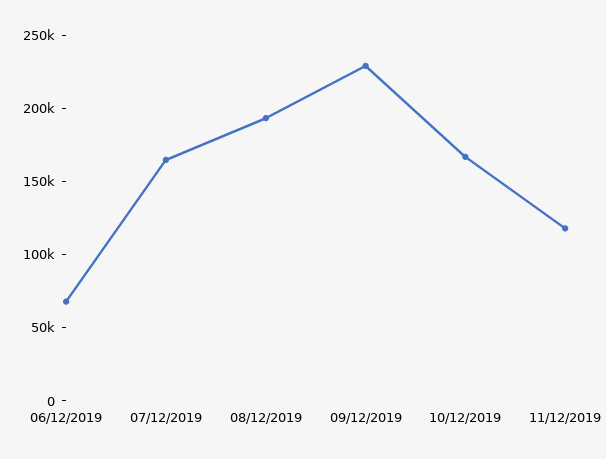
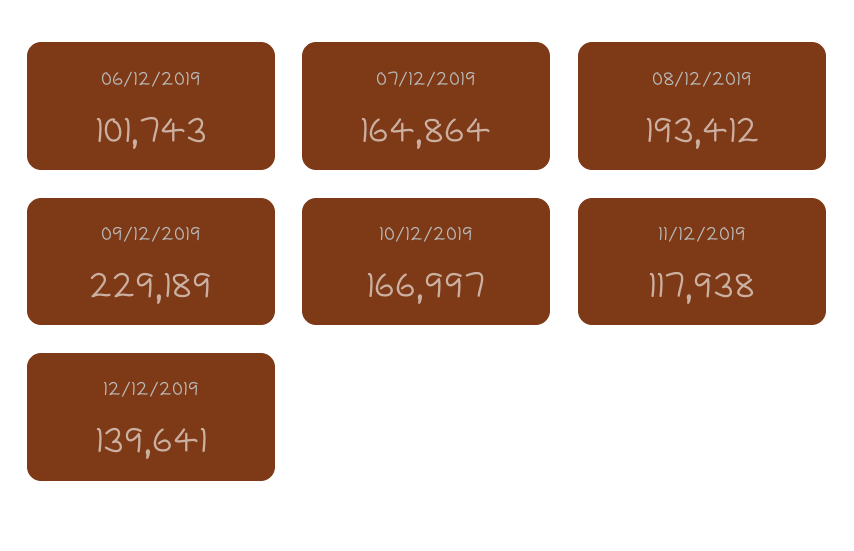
06/12/2019: 70000 -> 101743
12/12/2019: none -> 139641

